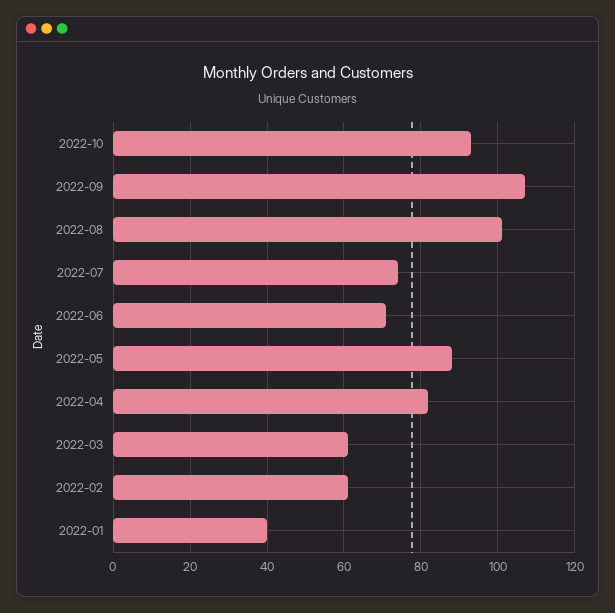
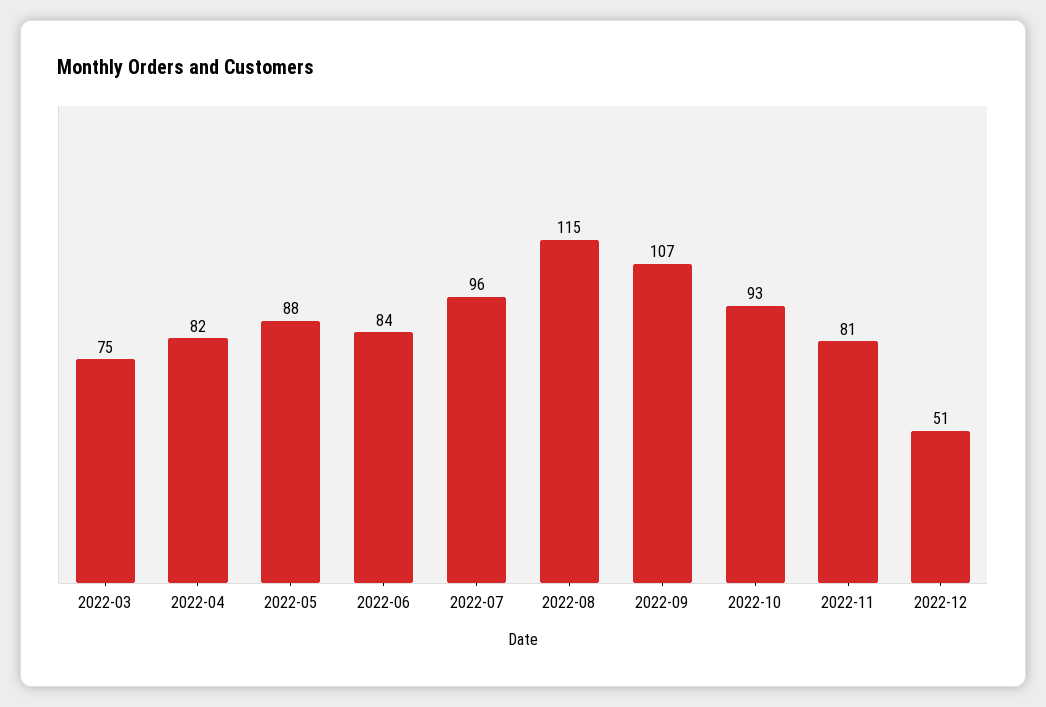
2022-08: 100 -> 115
2022-07: 75 -> 96
2022-06: 70 -> 84
2022-03: 60 -> 75
2022-02: 60 -> none
2022-01: 40 -> none
2022-11: none -> 81
2022-12: none -> 51

